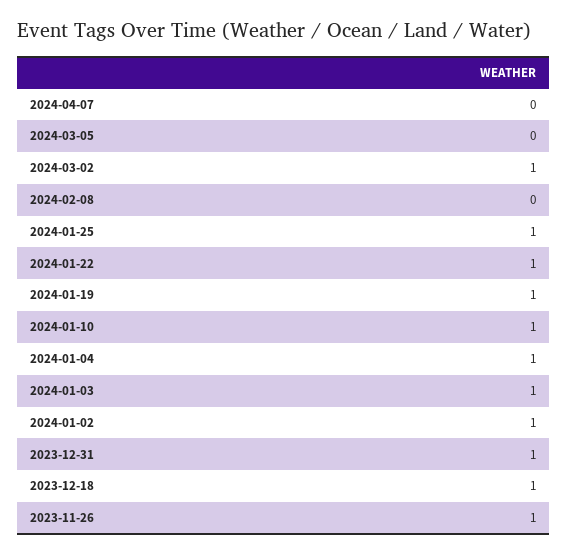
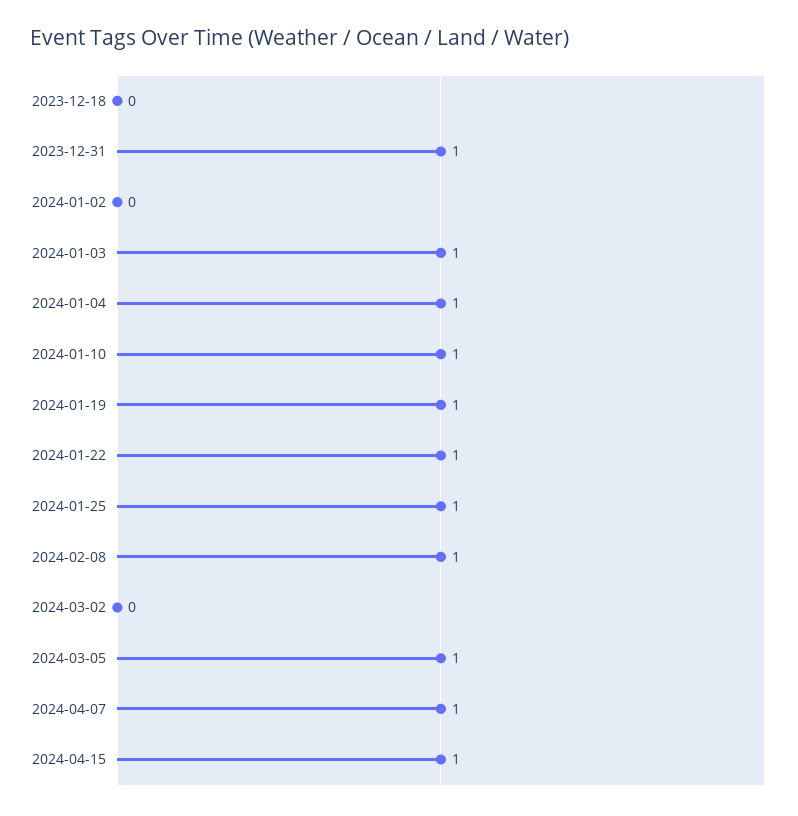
2024-04-07: 0 -> 1
2024-03-05: 0 -> 1
2024-03-02: 1 -> 0
2024-02-08: 0 -> 1
2024-01-02: 1 -> 0
2023-12-18: 1 -> 0
2023-11-26: 1 -> none
2024-04-15: none -> 1

